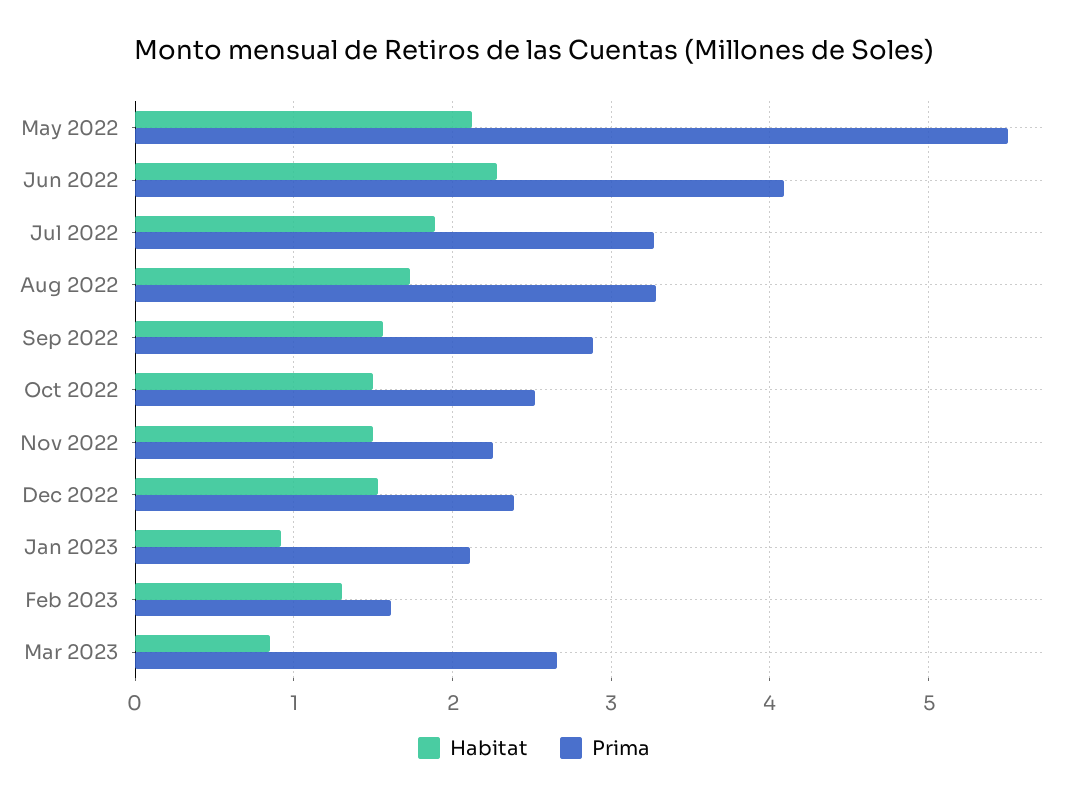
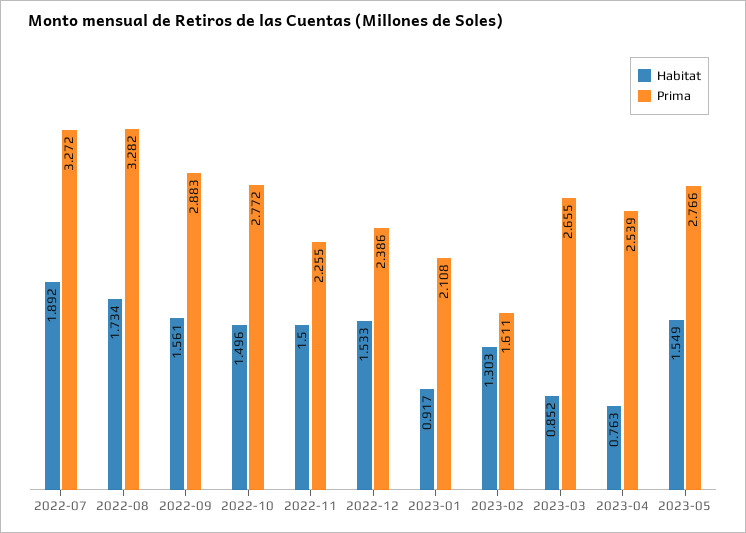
Habitat, May 2022: 2.1 -> none
Prima, May 2022: 5.5 -> none
Habitat, Jun 2022: 2.3 -> none
Prima, Jun 2022: 4.1 -> none
Prima, Oct 2022: 2.5 -> 2.772
Habitat, 2023-04: none -> 0.763
Prima, 2023-04: none -> 2.539
Habitat, 2023-05: none -> 1.549
Prima, 2023-05: none -> 2.766

